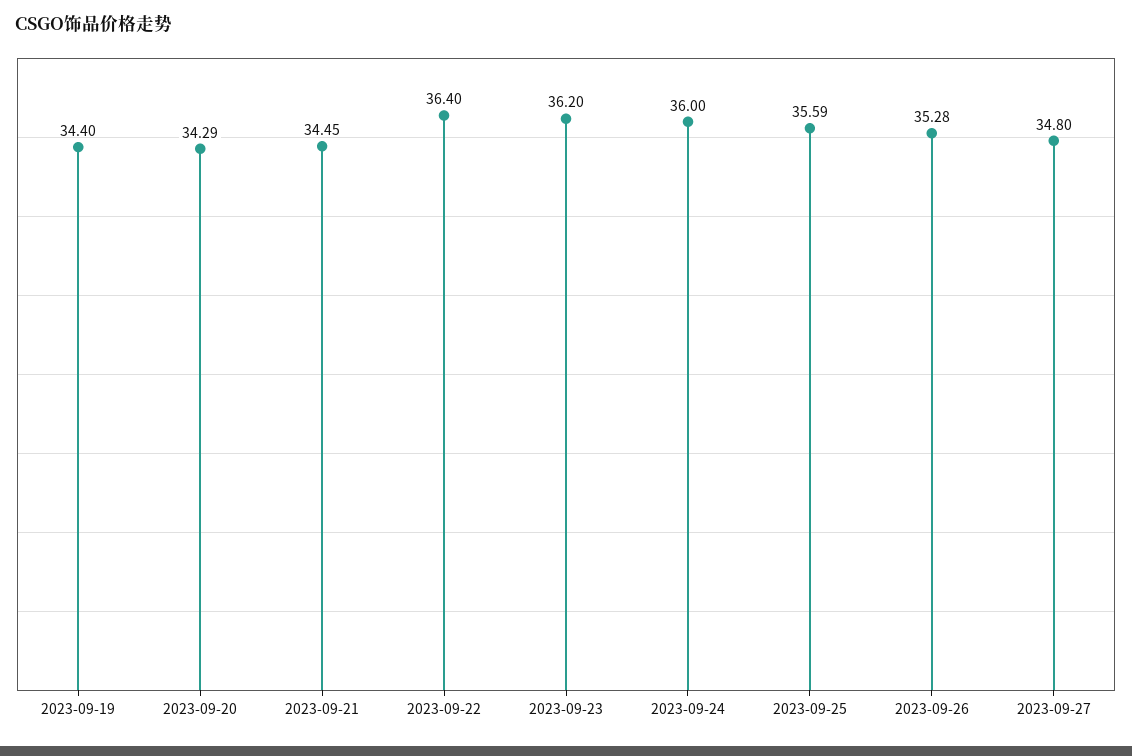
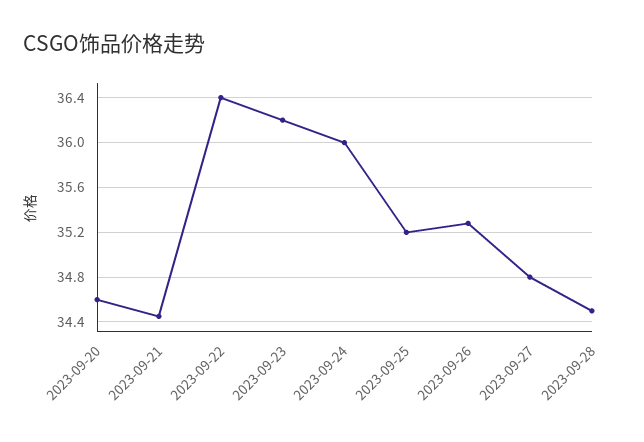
2023-09-19: 34.4 -> none
2023-09-20: 34.29 -> 34.6
2023-09-25: 35.59 -> 35.2
2023-09-28: none -> 34.5

